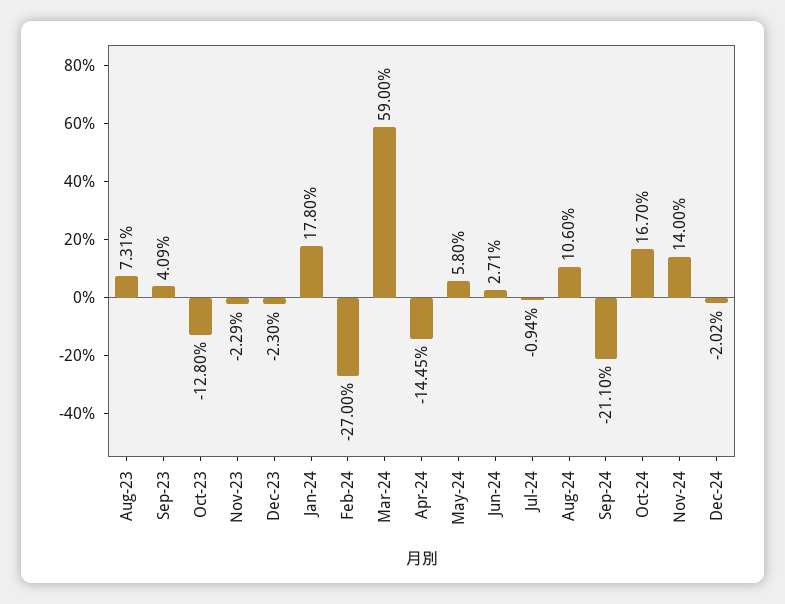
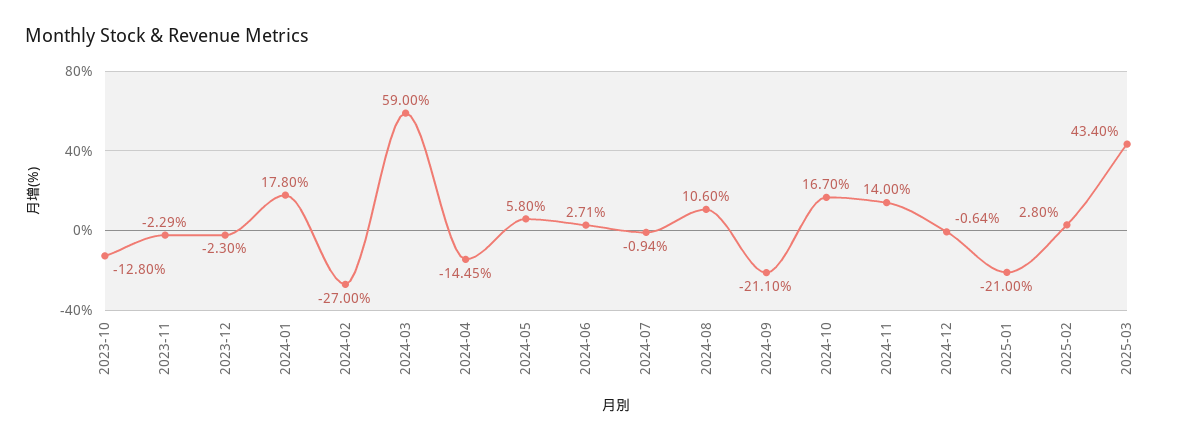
Aug-23: 7.31 -> none
Sep-23: 4.09 -> none
Dec-24: -2.02 -> -0.64
2025-01: none -> -21
2025-02: none -> 2.8
2025-03: none -> 43.4

